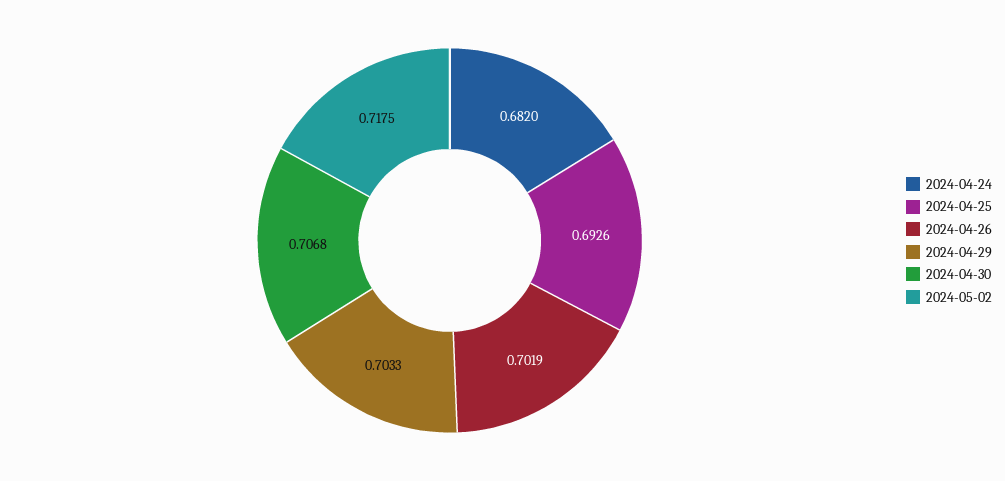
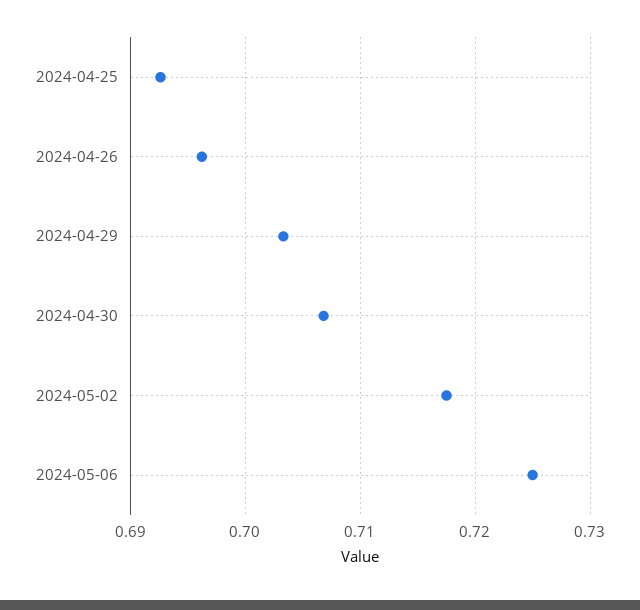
2024-04-24: 0.682 -> none
2024-04-26: 0.7019 -> 0.696
2024-05-06: none -> 0.725

